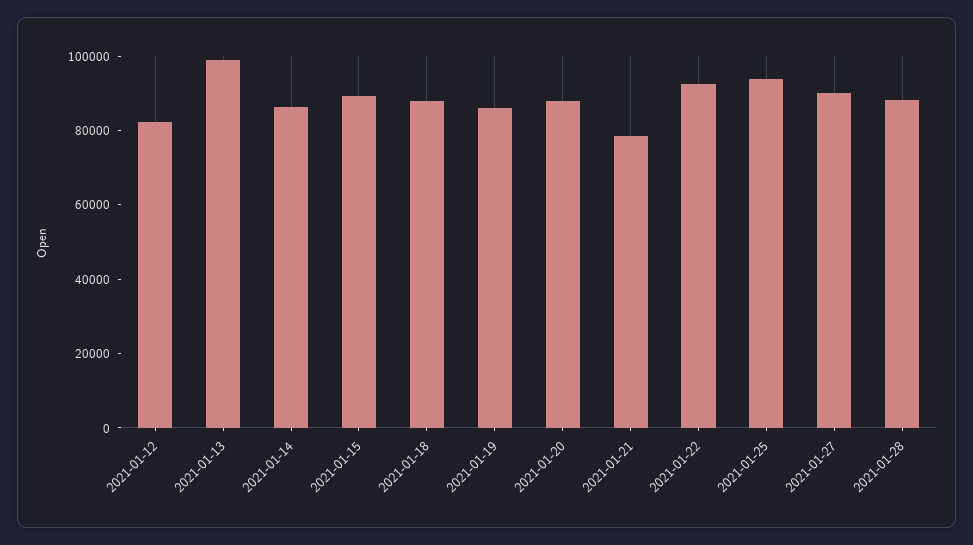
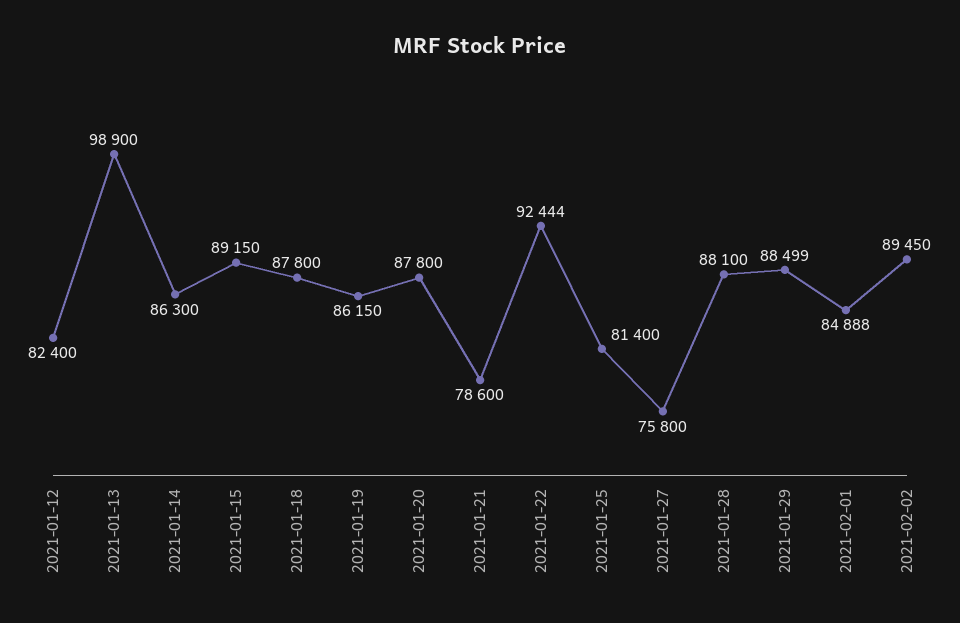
2021-01-25: 95000 -> 81400
2021-01-27: 90000 -> 75800
2021-01-29: none -> 88499
2021-02-01: none -> 84888
2021-02-02: none -> 89450

